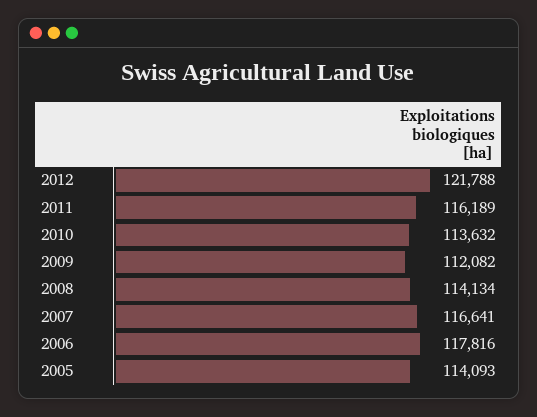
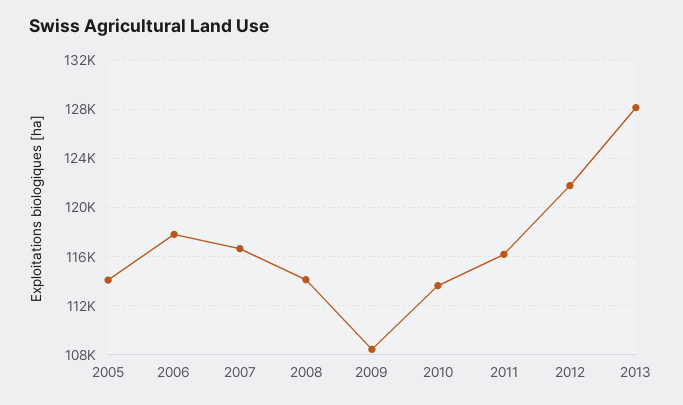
2009: 112082 -> 108500
2013: none -> 128000

